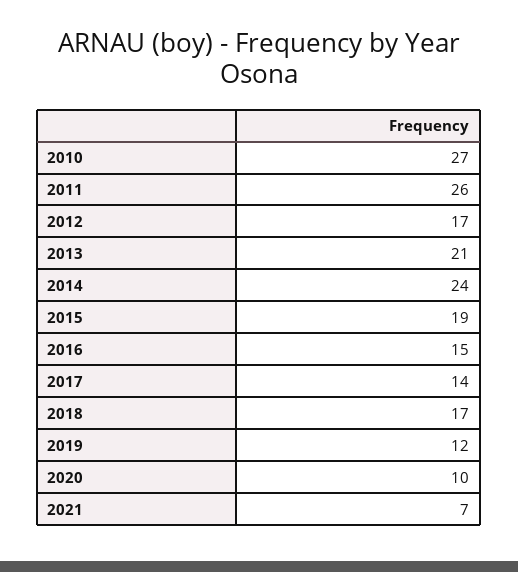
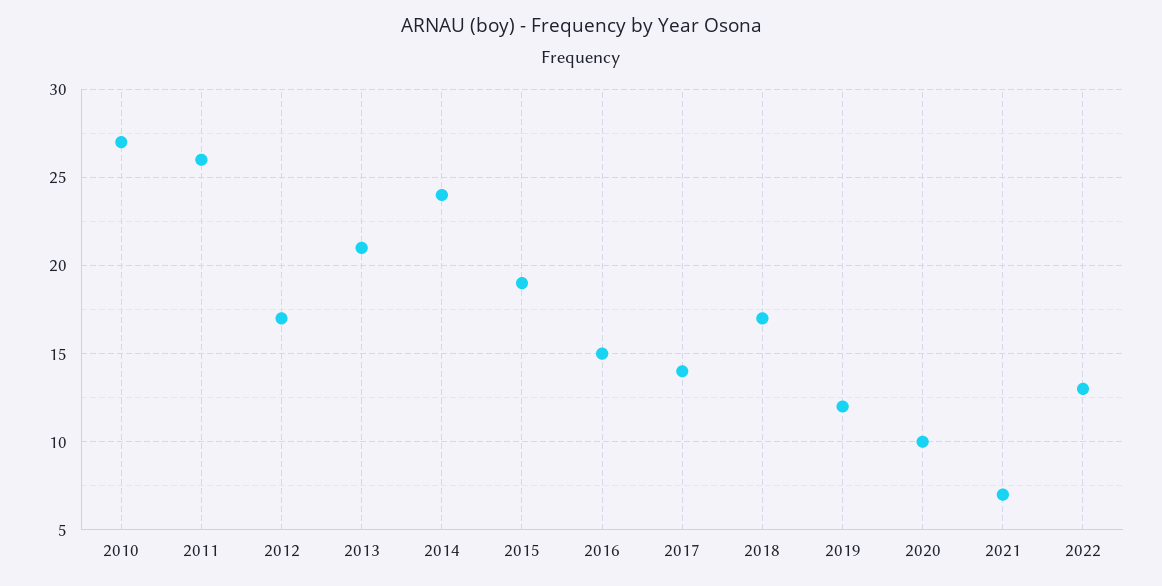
2022: none -> 13

